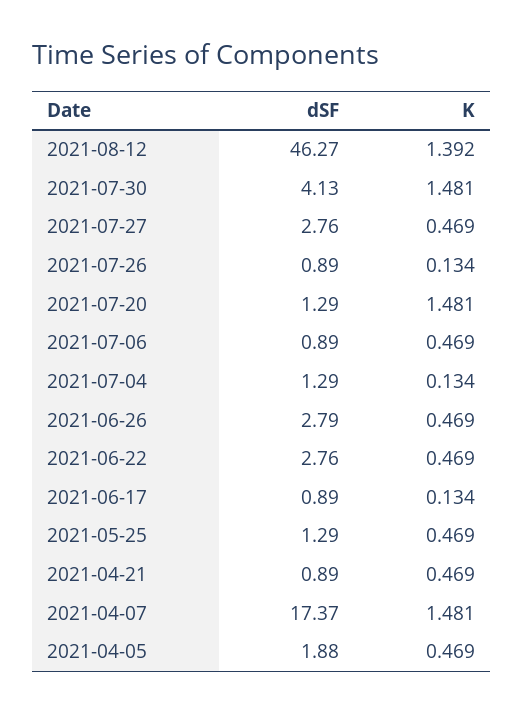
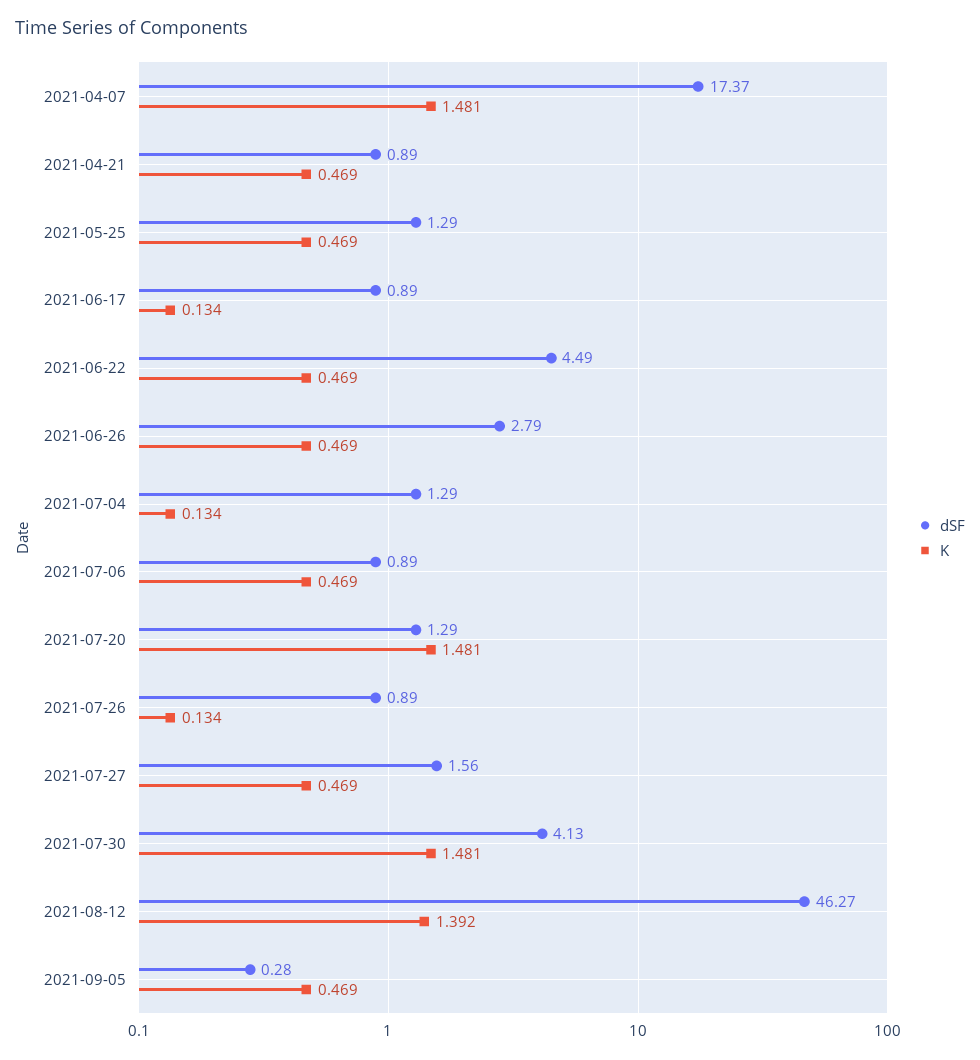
dSF, 2021-07-27: 2.76 -> 1.56
dSF, 2021-06-22: 2.76 -> 4.49
dSF, 2021-04-05: 1.88 -> none
K, 2021-04-05: 0.469 -> none
dSF, 2021-09-05: none -> 0.28
K, 2021-09-05: none -> 0.469

